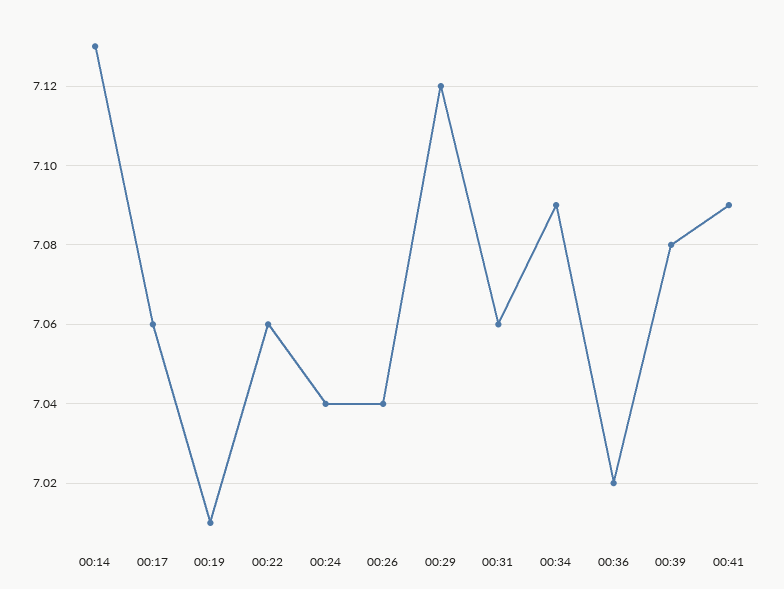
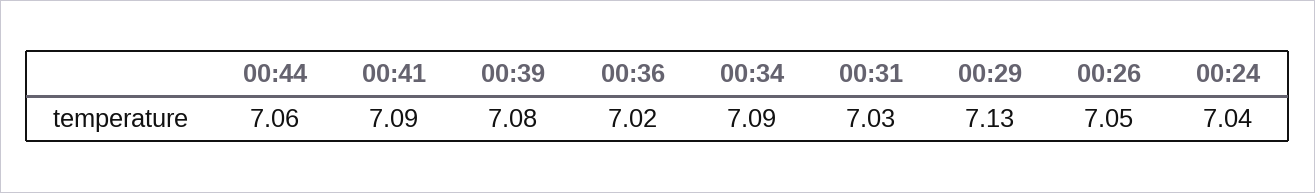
00:14: 7.13 -> none
00:17: 7.06 -> none
00:19: 7.01 -> none
00:22: 7.06 -> none
00:26: 7.04 -> 7.05
00:29: 7.12 -> 7.13
00:31: 7.06 -> 7.03
00:44: none -> 7.06

